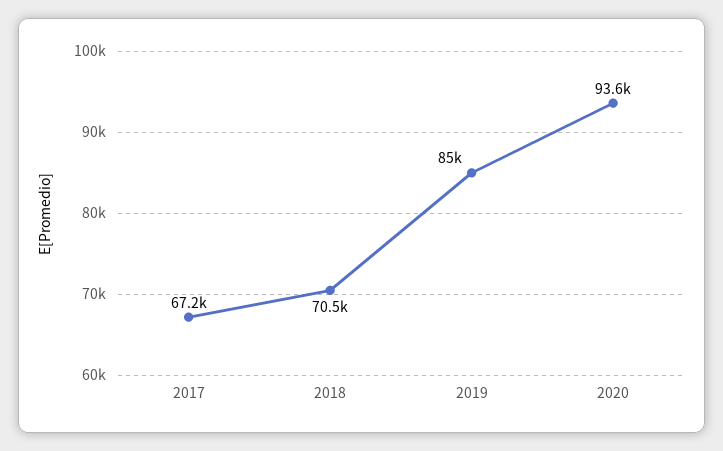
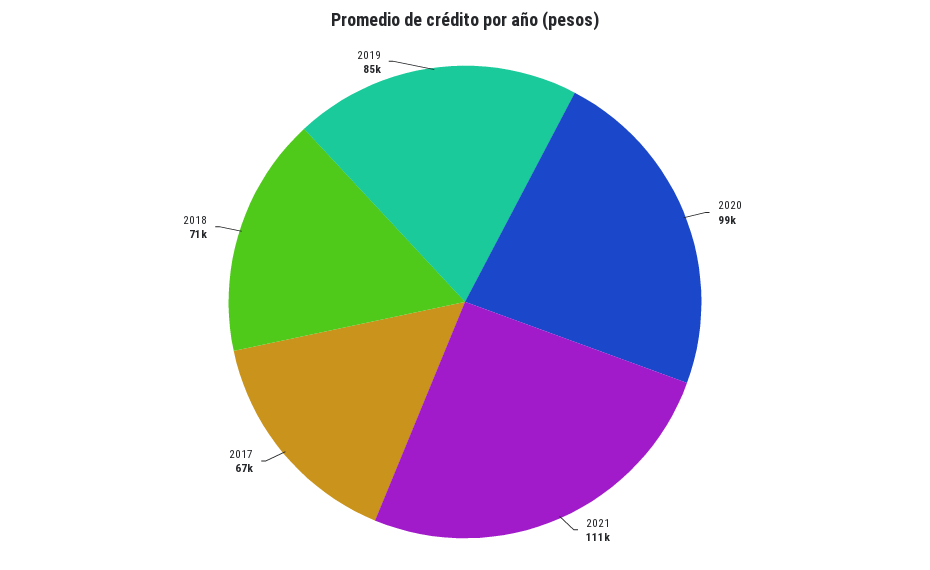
2020: 93600 -> 99000
2021: none -> 111000

